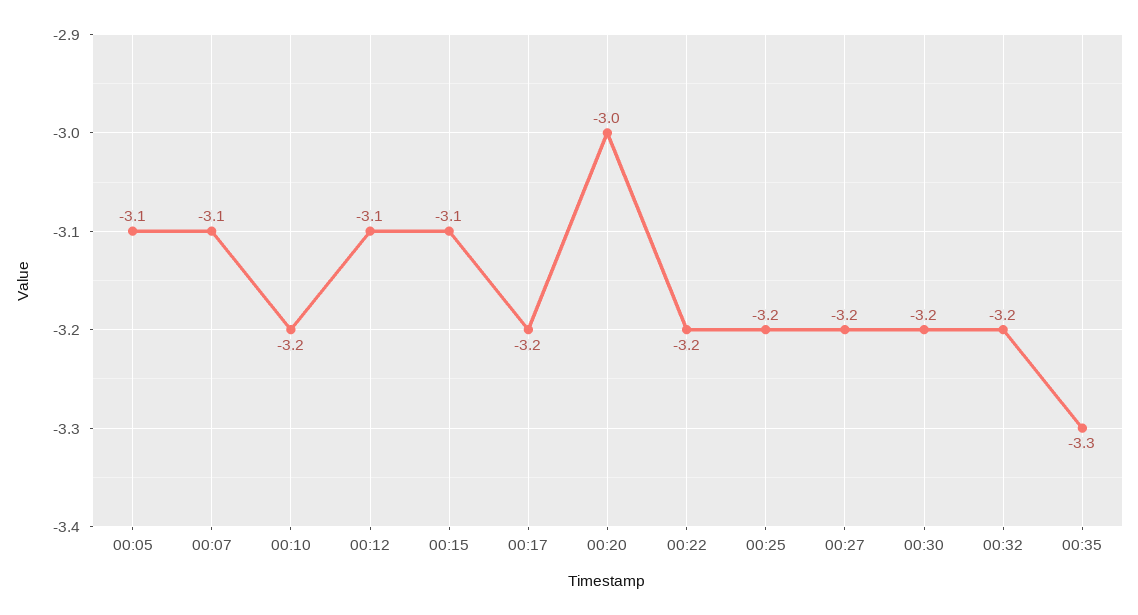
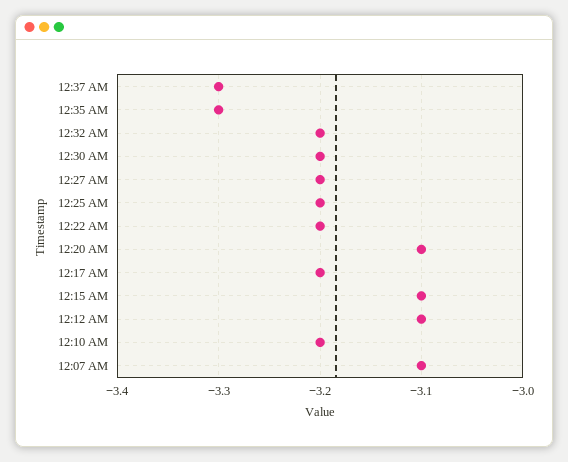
00:05: -3.1 -> none
00:20: -3 -> -3.1
12:37 AM: none -> -3.3

